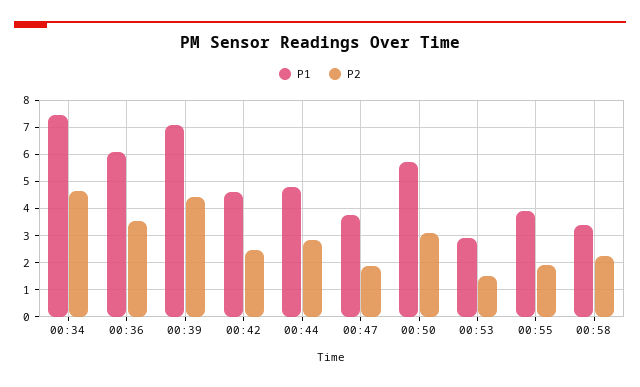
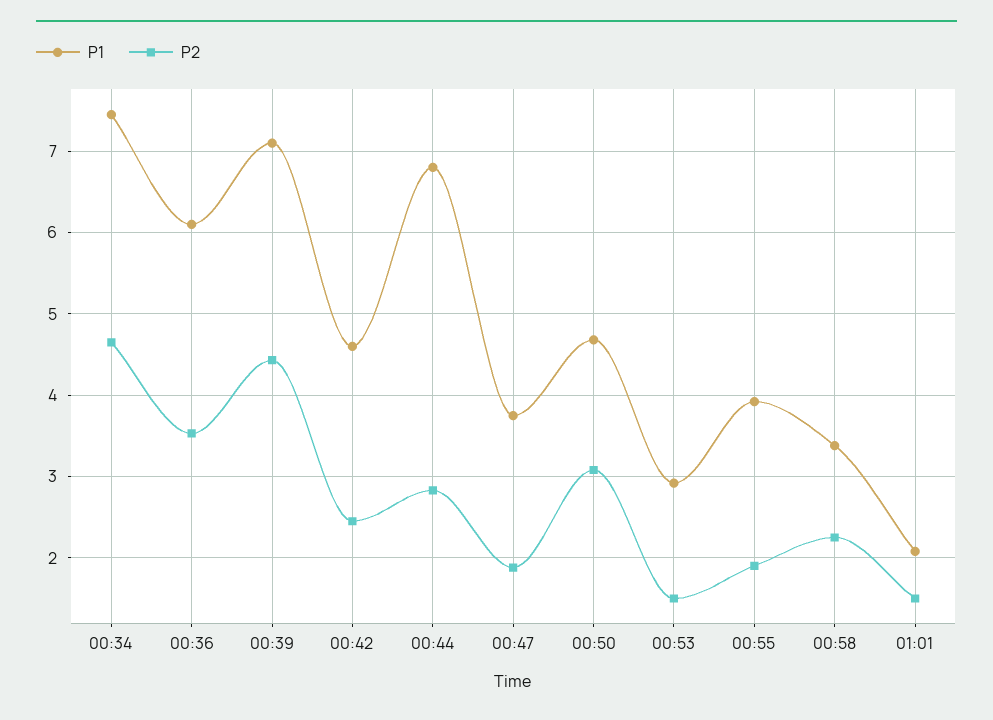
P1, 00:44: 4.75 -> 6.8
P1, 00:50: 5.75 -> 4.7
P1, 01:01: none -> 2.1
P2, 01:01: none -> 1.5

